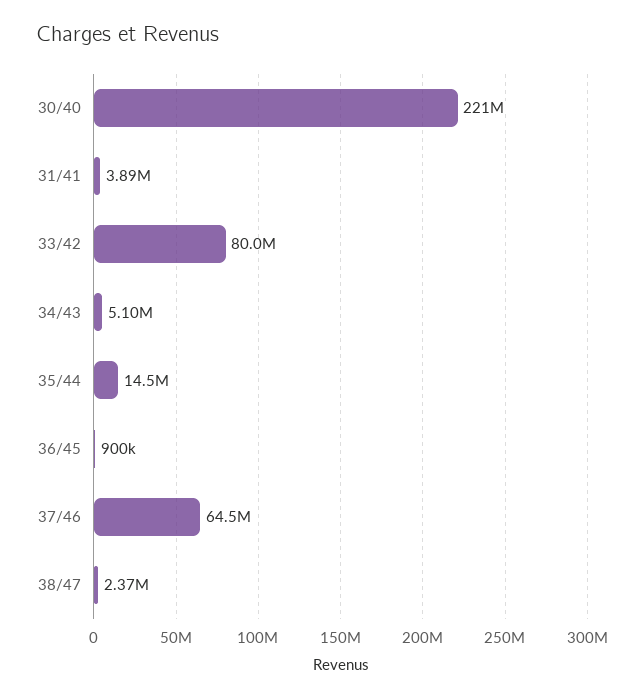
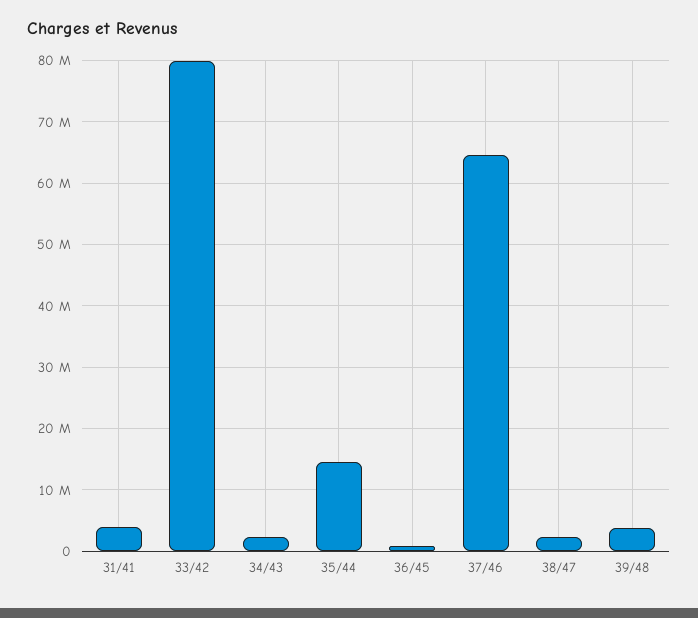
30/40: 221000000 -> none
34/43: 5100000 -> 2000000
39/48: none -> 4000000

